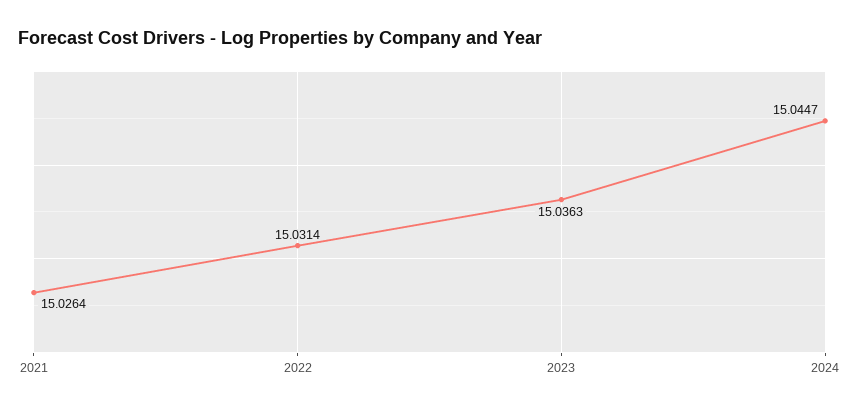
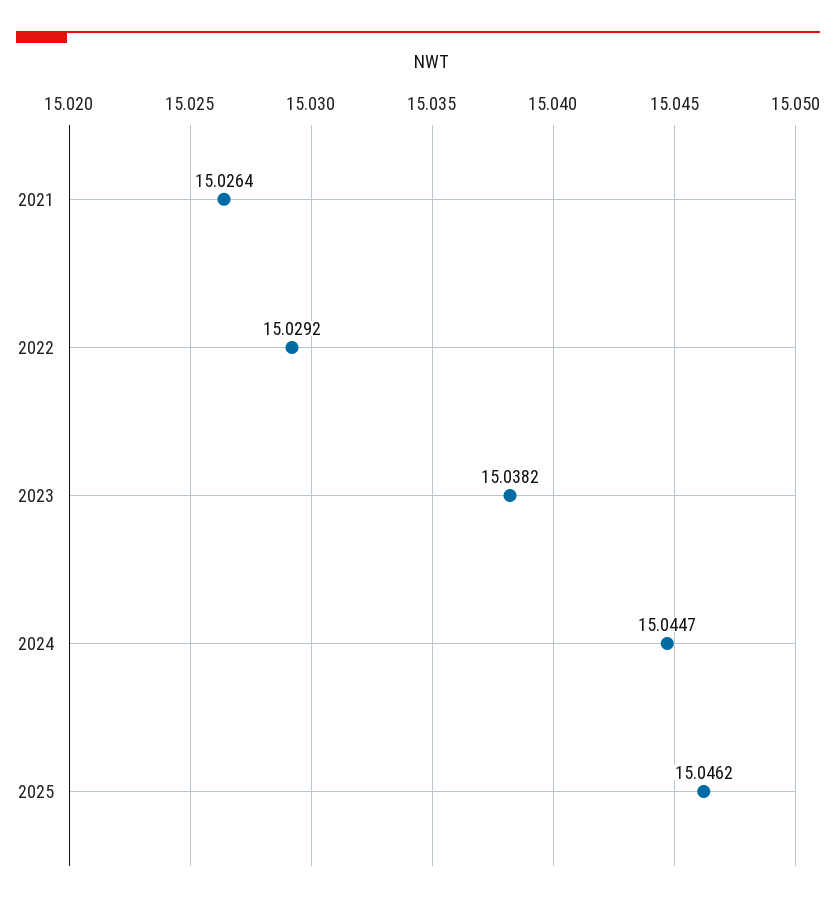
2022: 15.0314 -> 15.0292
2023: 15.0363 -> 15.0382
2025: none -> 15.0462

